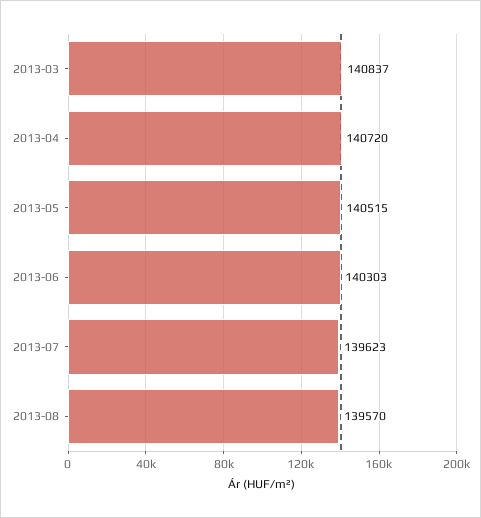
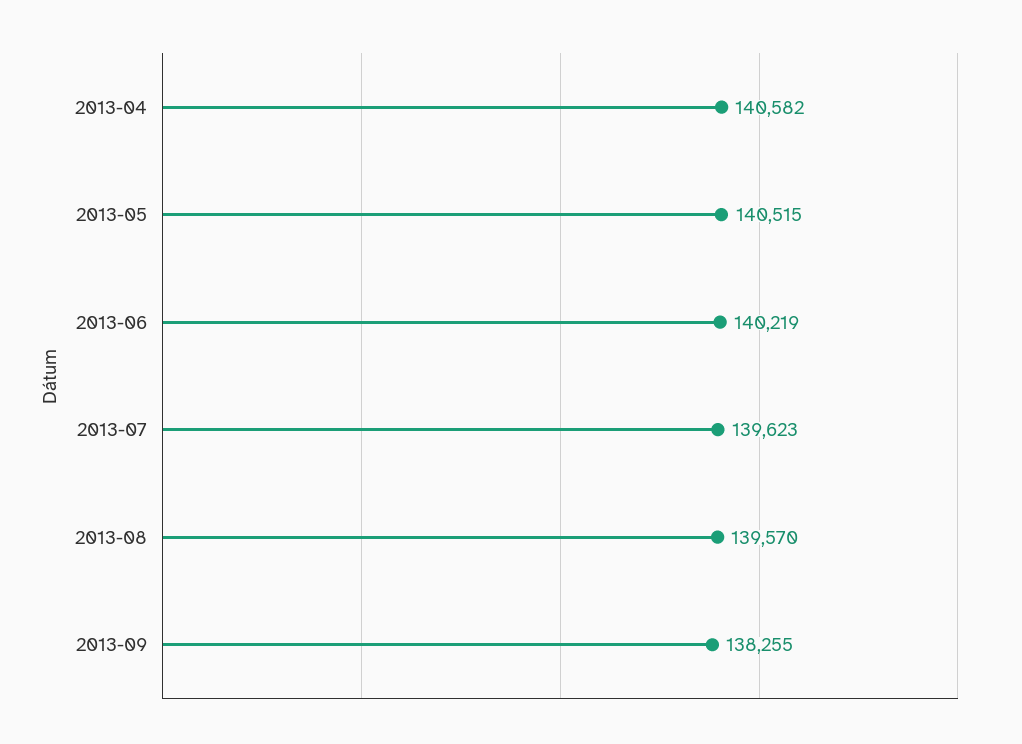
2013-03: 140837 -> none
2013-04: 140720 -> 140582
2013-06: 140303 -> 140219
2013-09: none -> 138255

